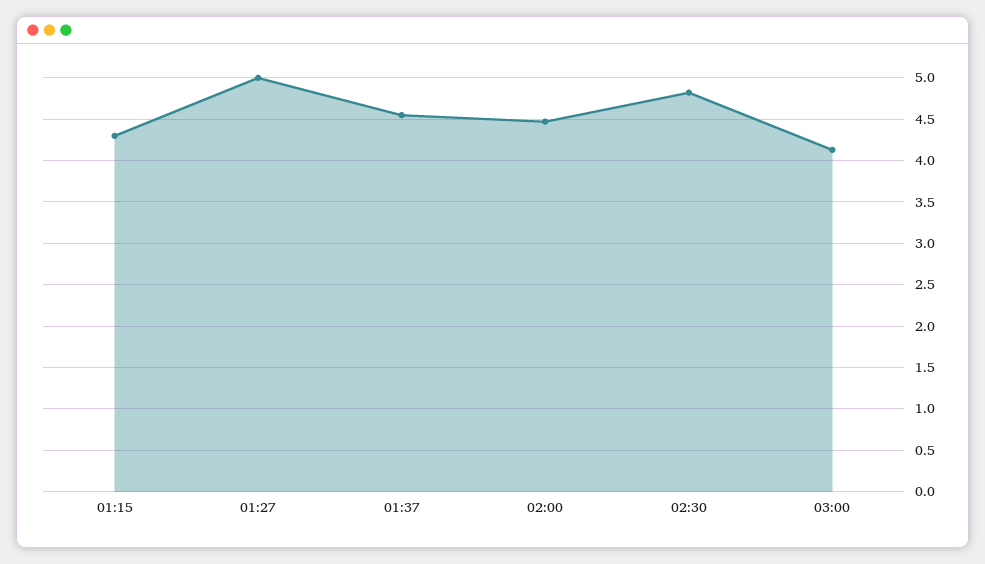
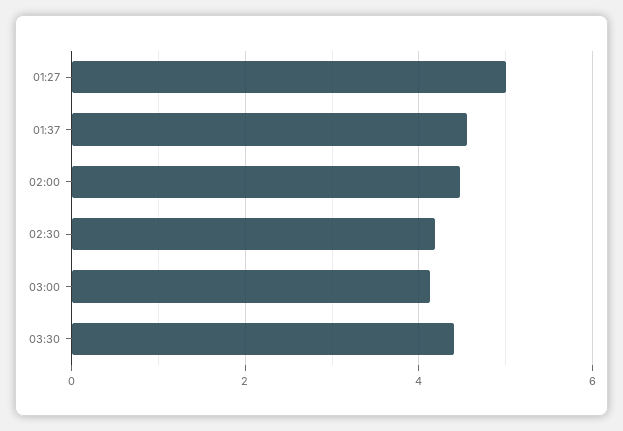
01:15: 4.3 -> none
02:30: 4.8 -> 4.2
03:30: none -> 4.4

